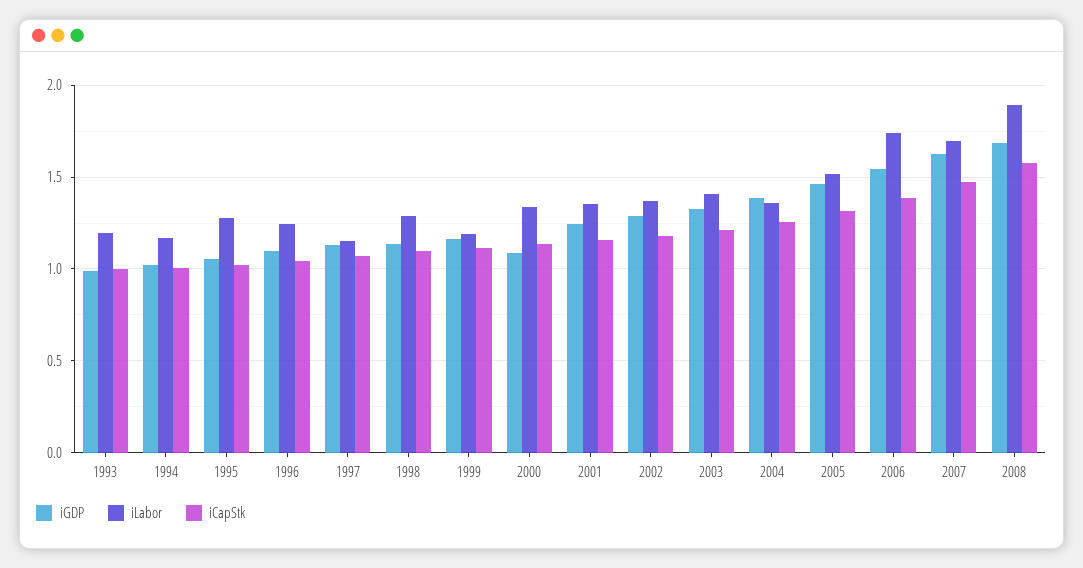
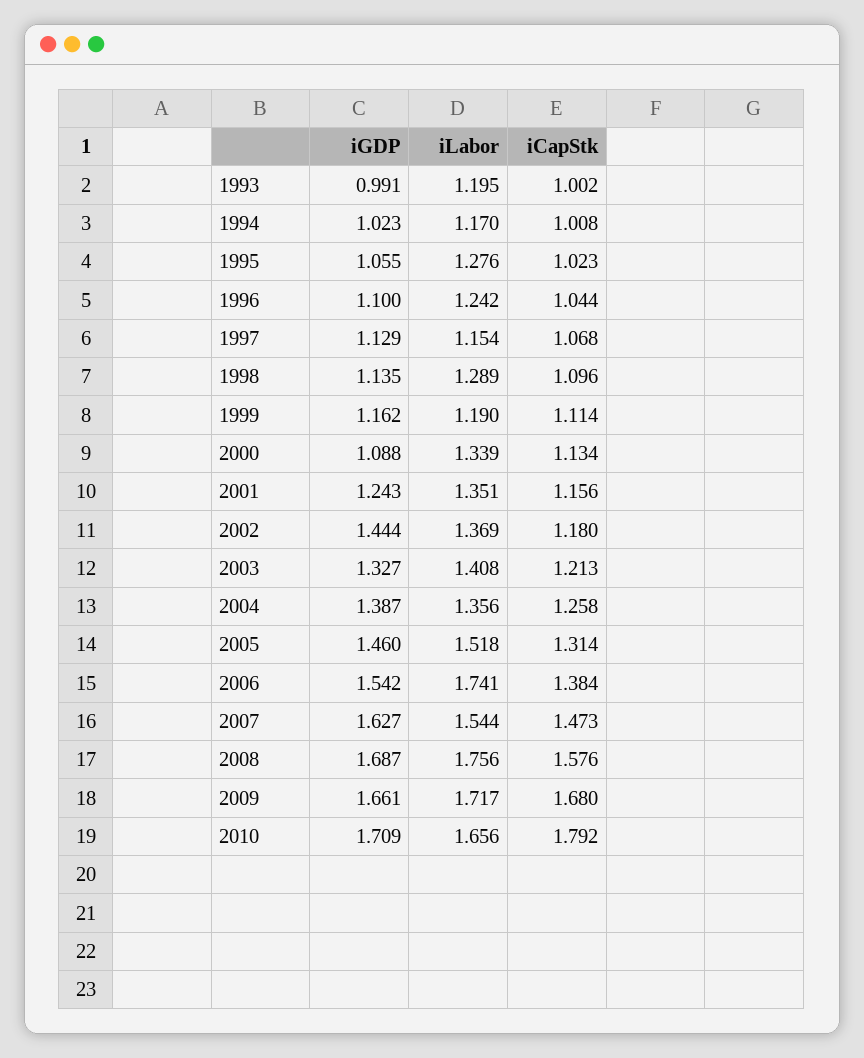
iGDP, 2002: 1.3 -> 1.444
iLabor, 2007: 1.7 -> 1.544
iLabor, 2008: 1.9 -> 1.756
iGDP, 2009: none -> 1.661
iLabor, 2009: none -> 1.717
iCapStk, 2009: none -> 1.68
iGDP, 2010: none -> 1.709
iLabor, 2010: none -> 1.656
iCapStk, 2010: none -> 1.792

